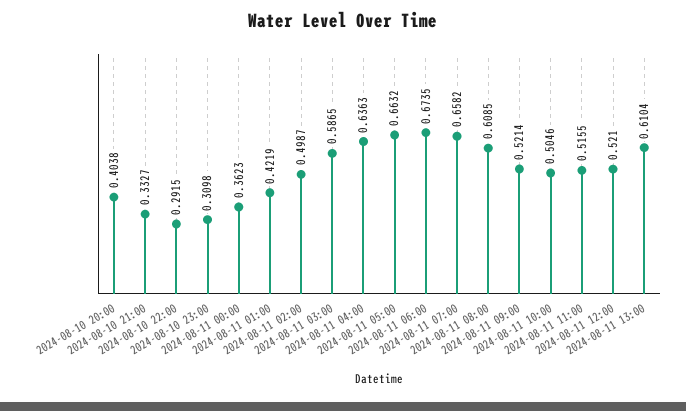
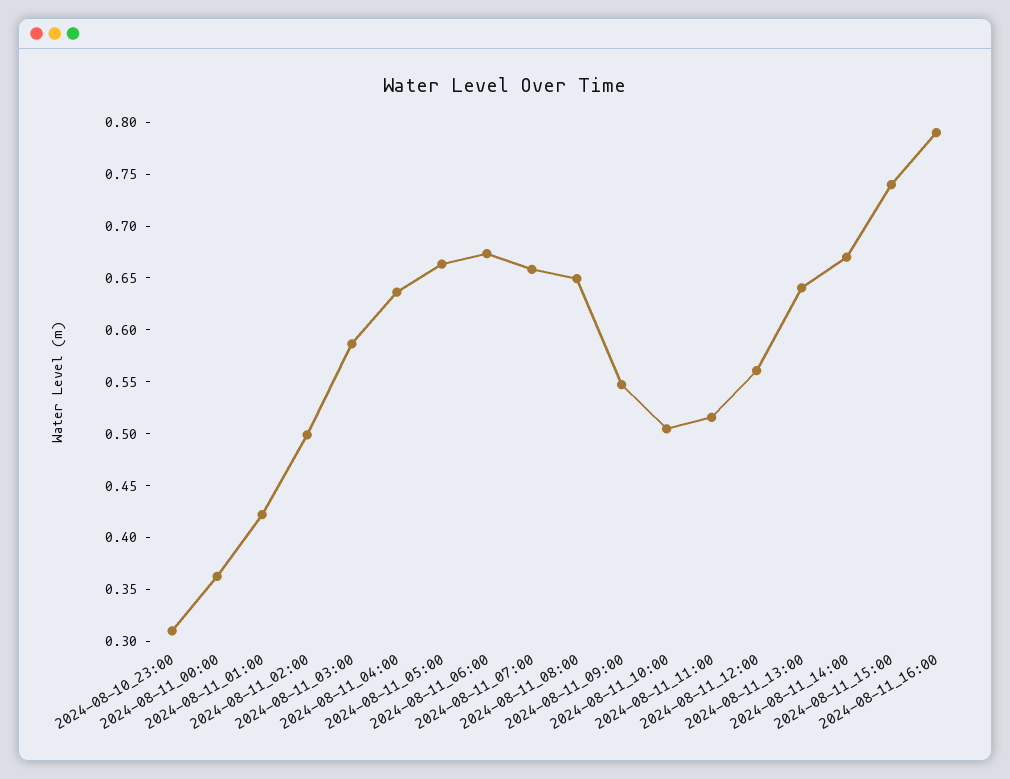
2024-08-10 20:00: 0.4038 -> none
2024-08-10 21:00: 0.3327 -> none
2024-08-10 22:00: 0.2915 -> none
2024-08-11 08:00: 0.6085 -> 0.65
2024-08-11 09:00: 0.5214 -> 0.55
2024-08-11 12:00: 0.521 -> 0.56
2024-08-11 13:00: 0.6104 -> 0.64
2024-08-11_14:00: none -> 0.67
2024-08-11_15:00: none -> 0.74
2024-08-11_16:00: none -> 0.79

